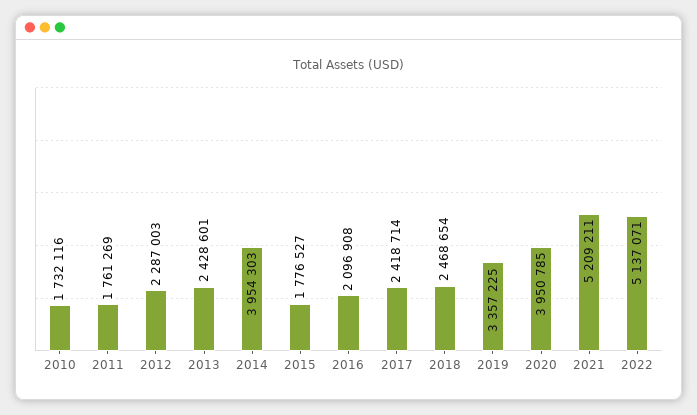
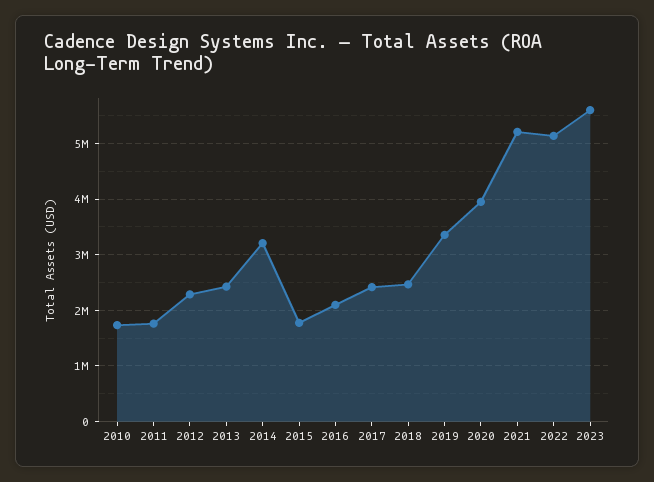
2014: 3954303 -> 3200000
2023: none -> 5600000

